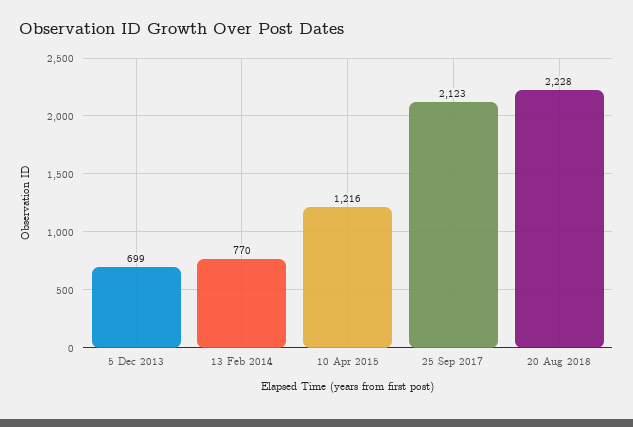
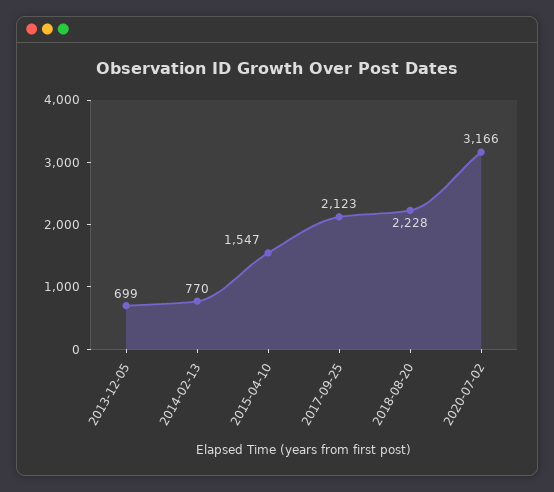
10 Apr 2015: 1216 -> 1547
2020-07-02: none -> 3166

